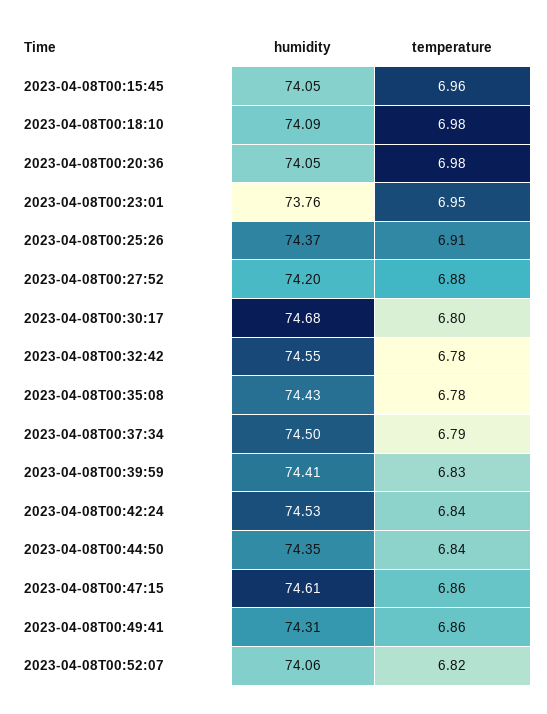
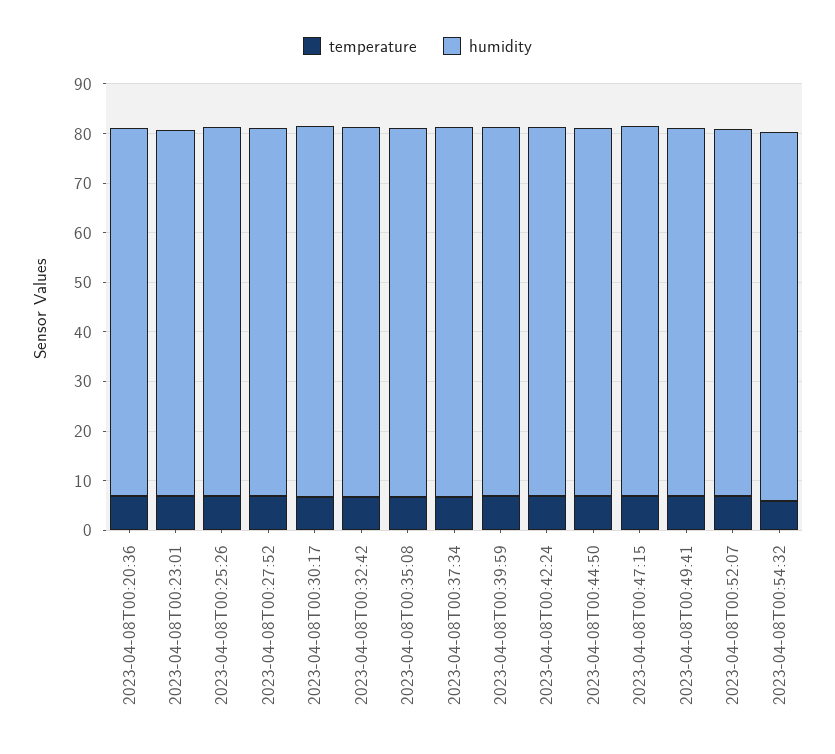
humidity, 2023-04-08T00:15:45: 74.05 -> none
temperature, 2023-04-08T00:15:45: 6.96 -> none
humidity, 2023-04-08T00:18:10: 74.09 -> none
temperature, 2023-04-08T00:18:10: 6.98 -> none
temperature, 2023-04-08T00:54:32: none -> 6
humidity, 2023-04-08T00:54:32: none -> 74

